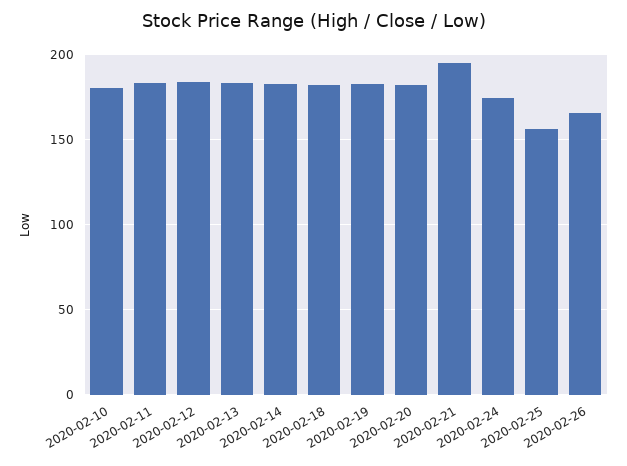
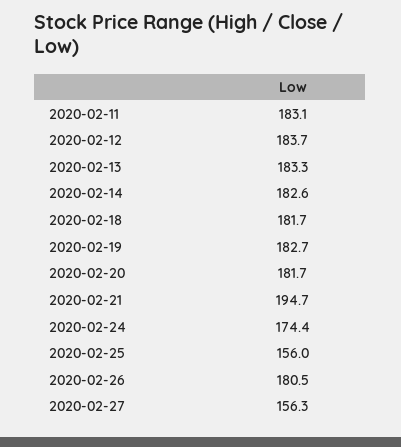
2020-02-10: 180 -> none
2020-02-26: 165 -> 180.5
2020-02-27: none -> 156.3

